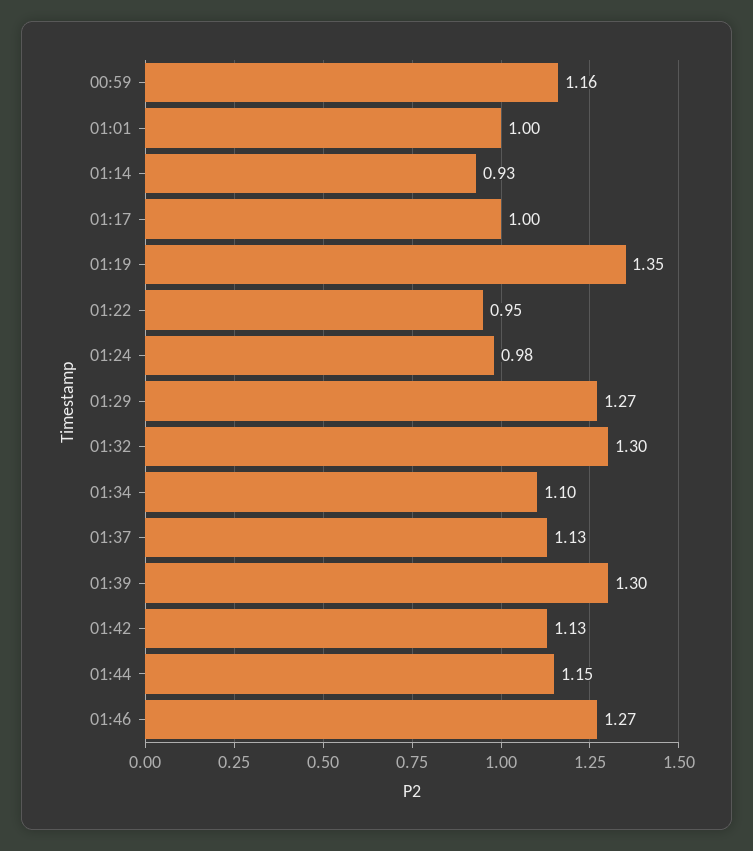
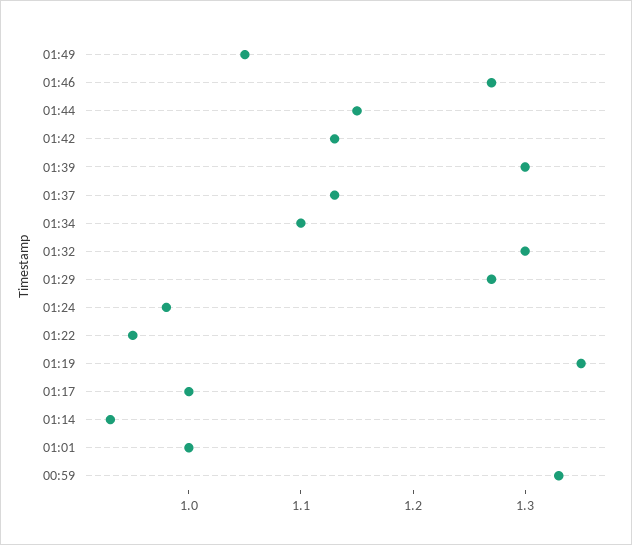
00:59: 1.16 -> 1.33
01:49: none -> 1.05

